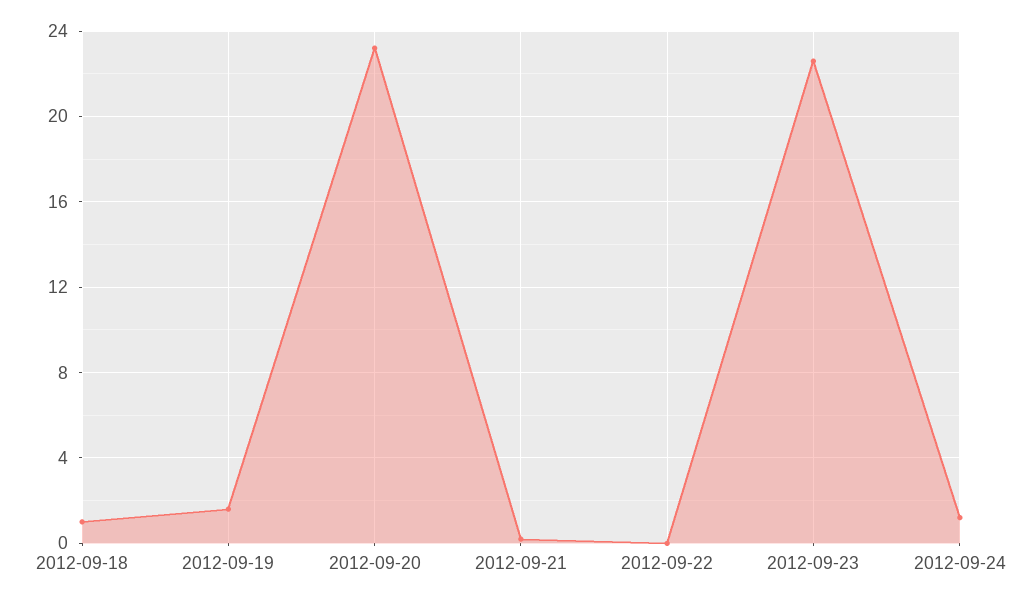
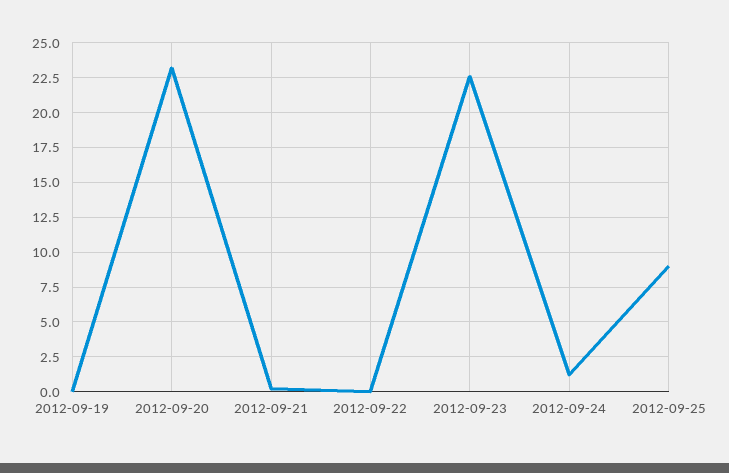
2012-09-18: 1 -> none
2012-09-19: 1.5 -> 0
2012-09-25: none -> 9

